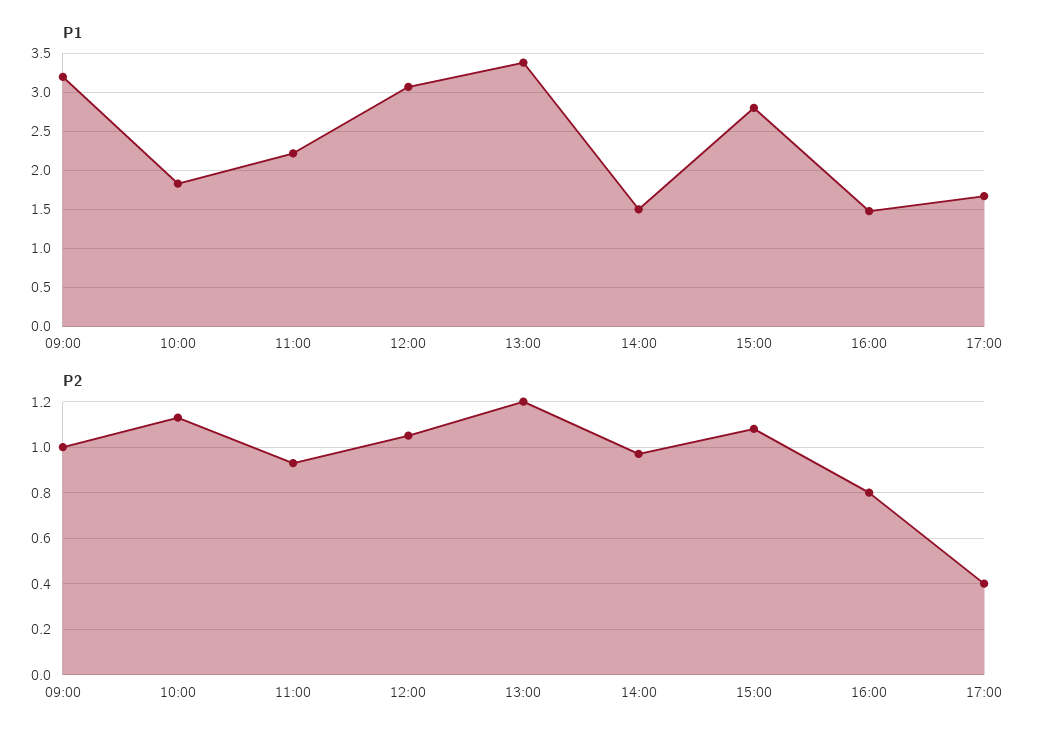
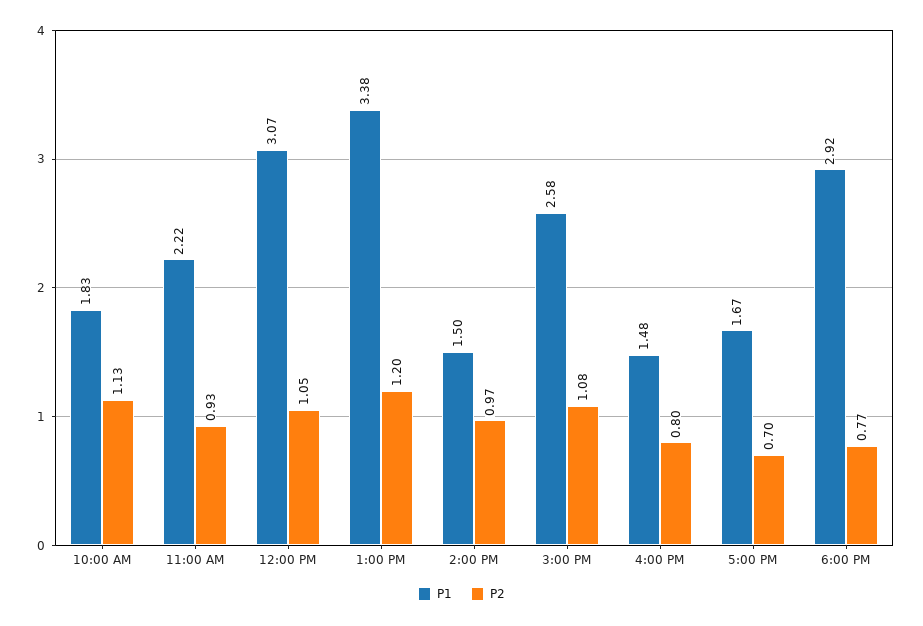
P1, 09:00: 3.2 -> none
P1, 15:00: 2.8 -> 2.58
P2, 09:00: 1 -> none
P2, 17:00: 0.4 -> 0.7
P1, 6:00 PM: none -> 2.92
P2, 6:00 PM: none -> 0.77

